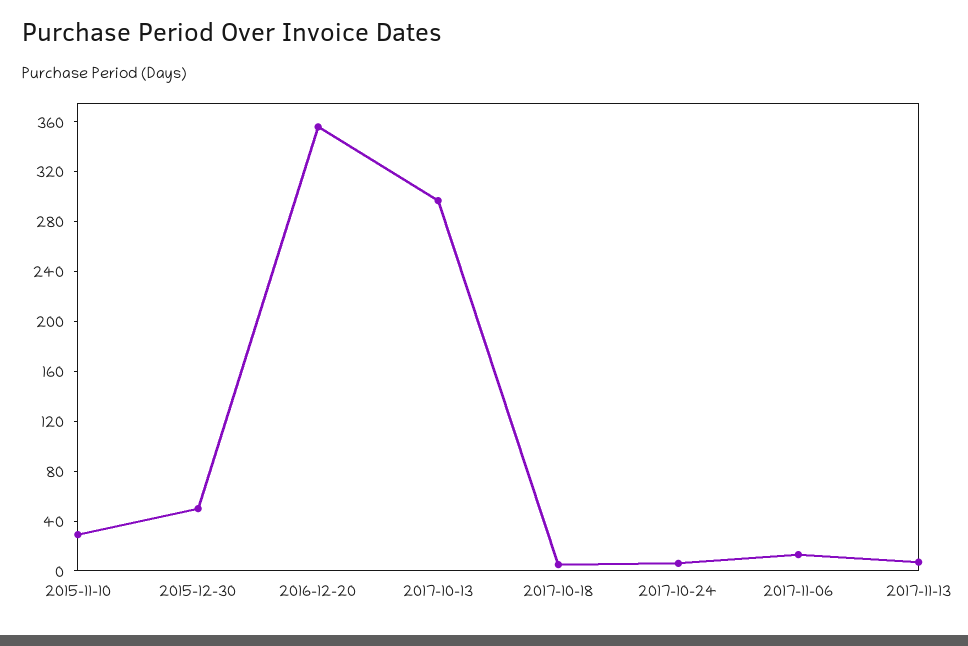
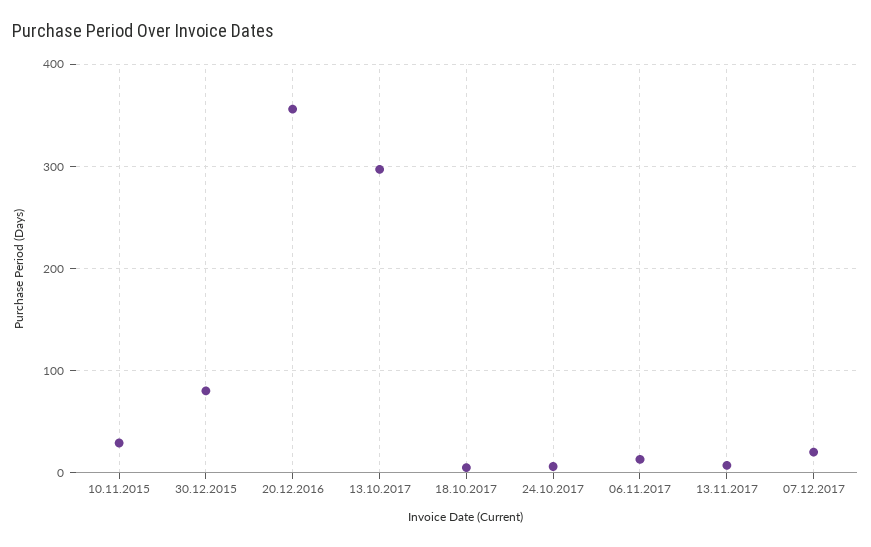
2015-12-30: 50 -> 80
07.12.2017: none -> 20

